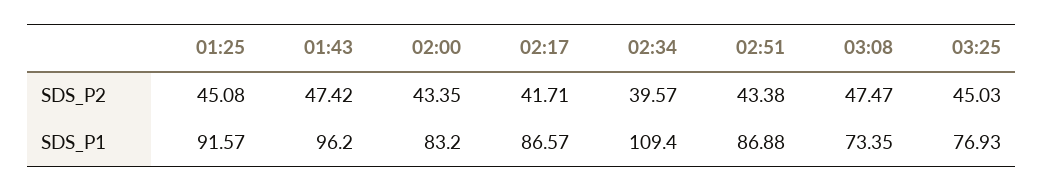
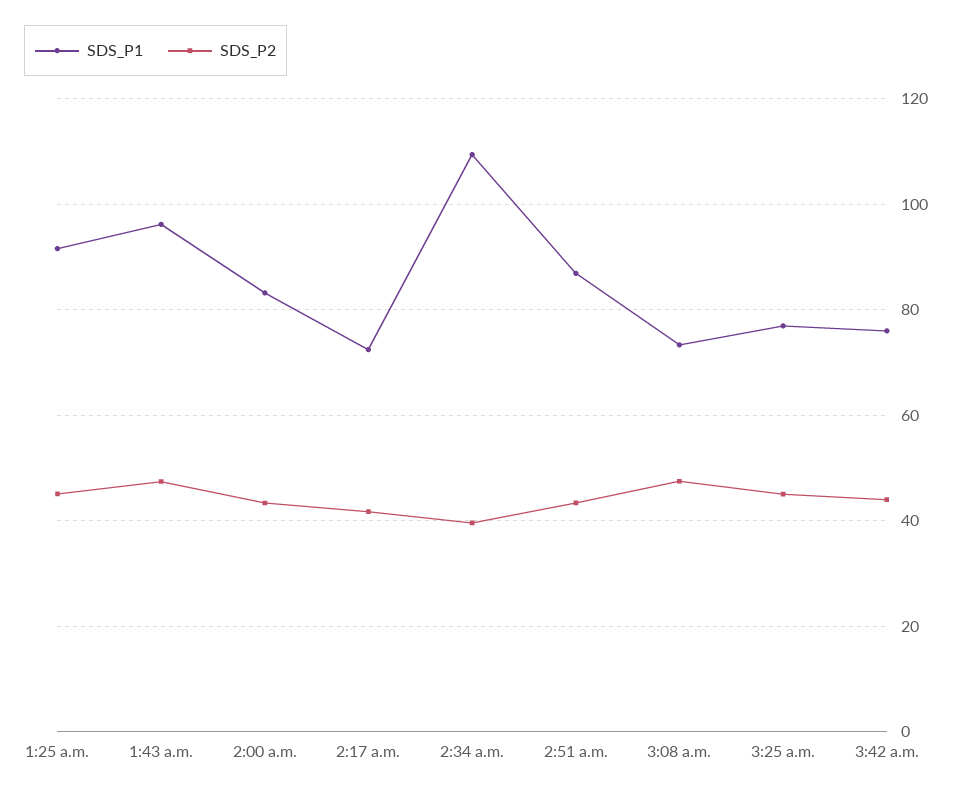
SDS_P1, 02:17: 86.57 -> 72
SDS_P1, 3:42 a.m.: none -> 76
SDS_P2, 3:42 a.m.: none -> 44

